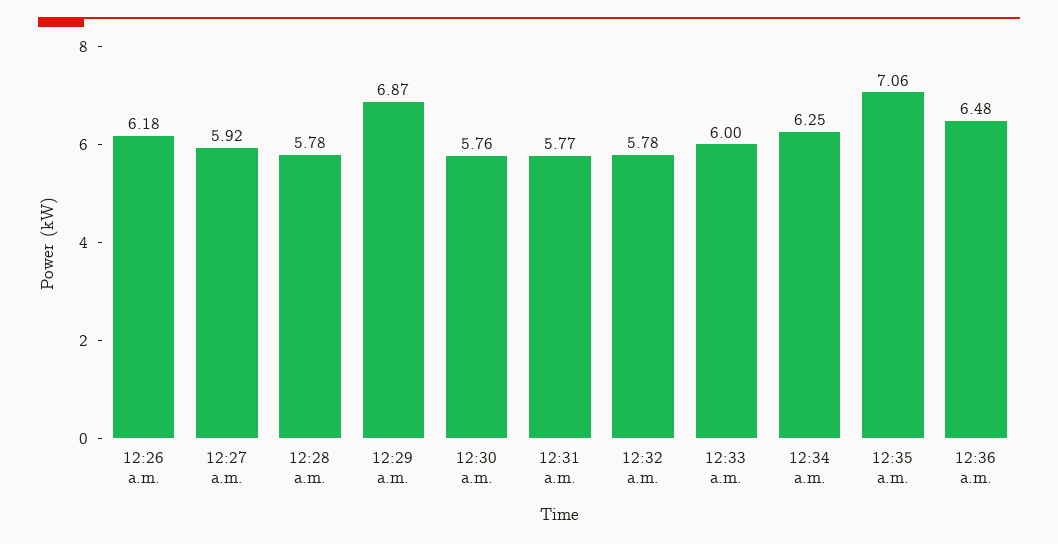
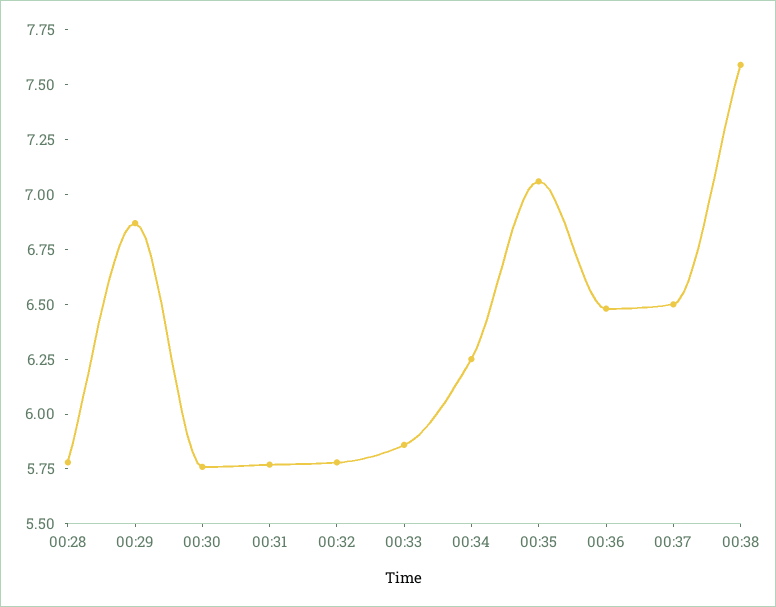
12:26 a.m.: 6.18 -> none
12:27 a.m.: 5.92 -> none
12:33 a.m.: 6 -> 5.85
00:37: none -> 6.5
00:38: none -> 7.6

